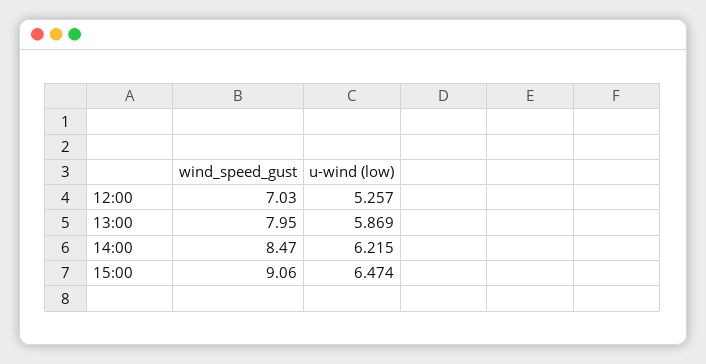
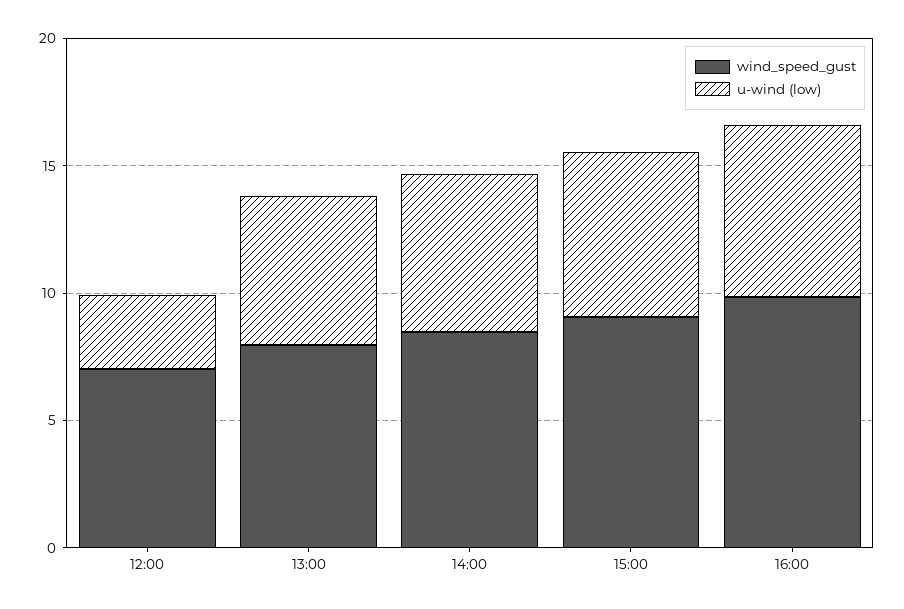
u-wind (low), 12:00: 5.257 -> 3
wind_speed_gust, 16:00: none -> 10
u-wind (low), 16:00: none -> 7

